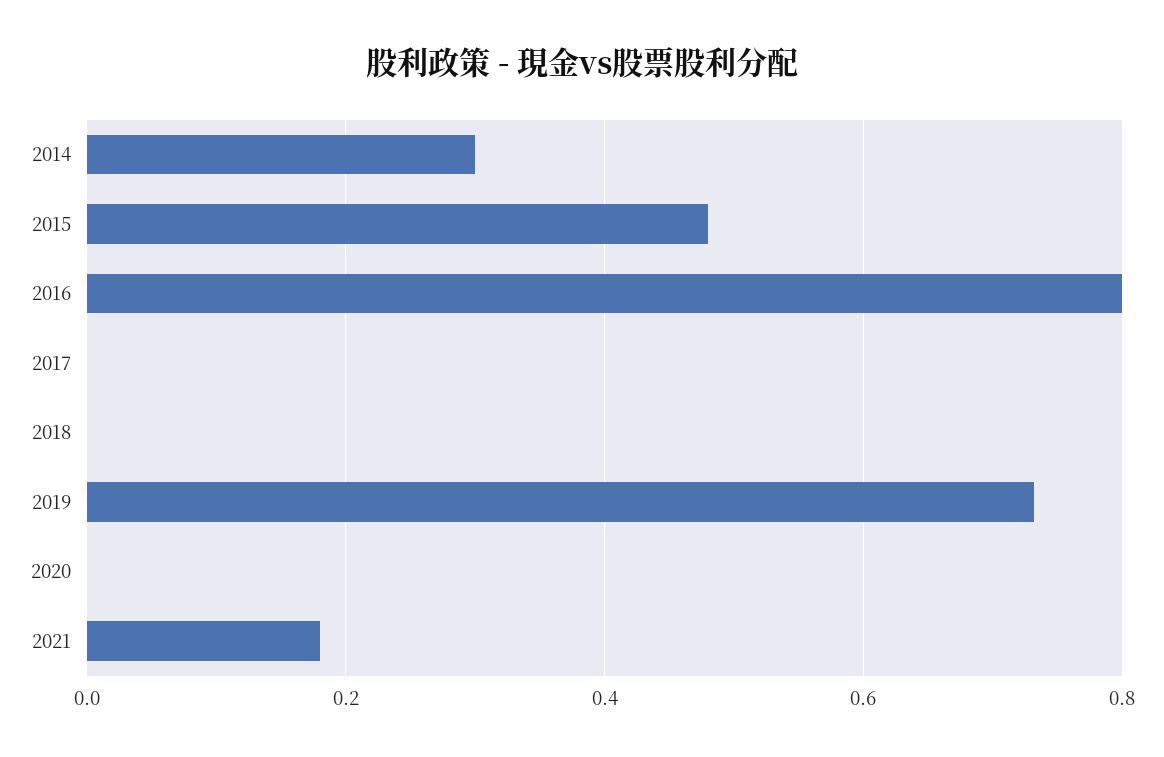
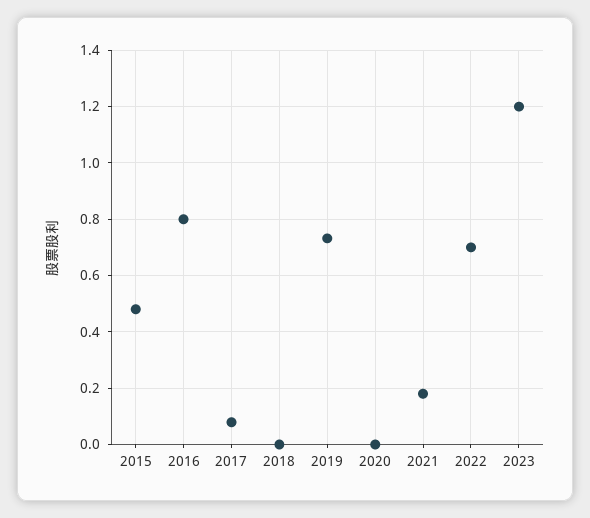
2014: 0.3 -> none
2017: 0 -> 0.075
2022: none -> 0.7
2023: none -> 1.2

